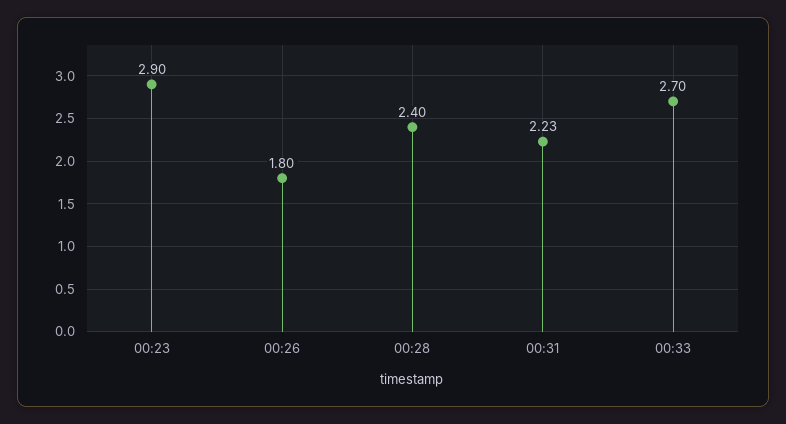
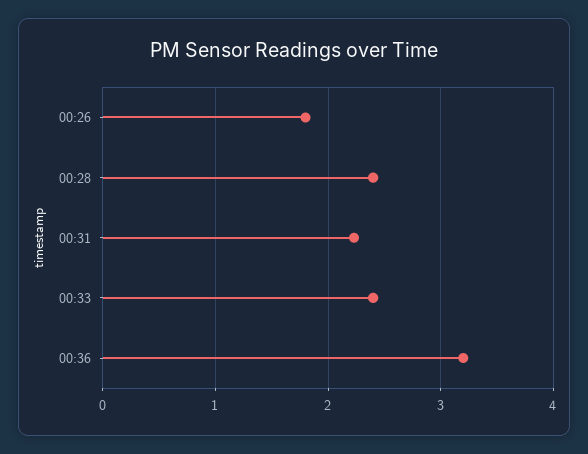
00:23: 2.9 -> none
00:33: 2.7 -> 2.4
00:36: none -> 3.2

